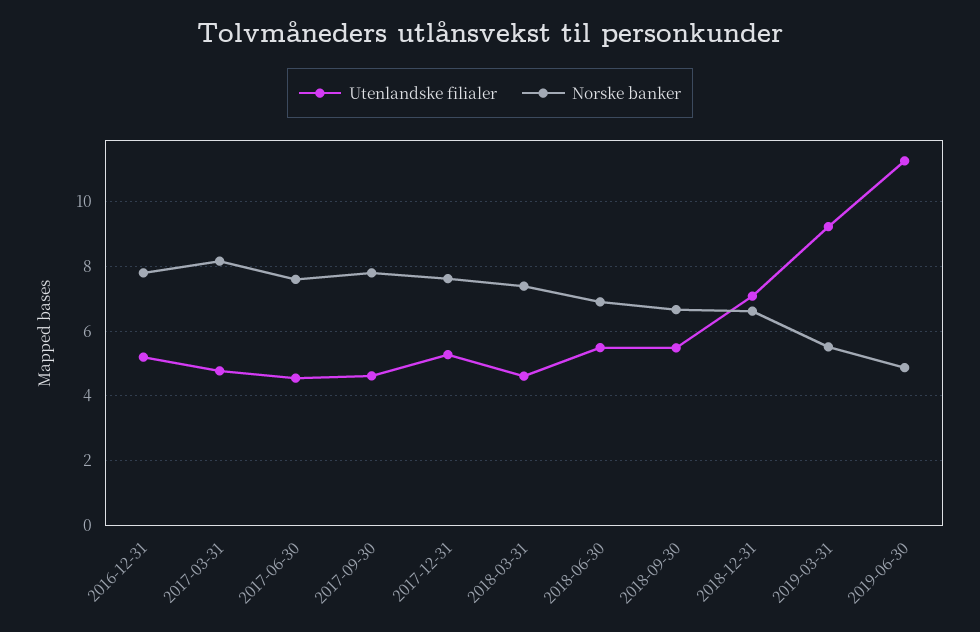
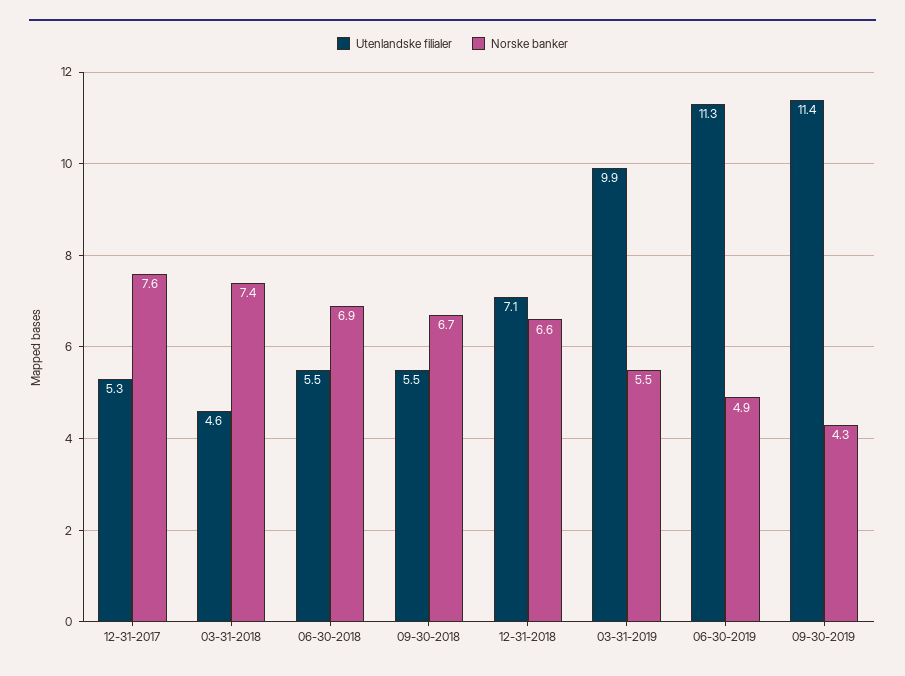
Utenlandske filialer, 2016-12-31: 5.2 -> none
Norske banker, 2016-12-31: 7.8 -> none
Utenlandske filialer, 2017-03-31: 4.8 -> none
Norske banker, 2017-03-31: 8.2 -> none
Utenlandske filialer, 2017-06-30: 4.6 -> none
Norske banker, 2017-06-30: 7.6 -> none
Utenlandske filialer, 2017-09-30: 4.6 -> none
Norske banker, 2017-09-30: 7.8 -> none
Utenlandske filialer, 2019-03-31: 9.2 -> 9.9
Utenlandske filialer, 09-30-2019: none -> 11.4
Norske banker, 09-30-2019: none -> 4.3

